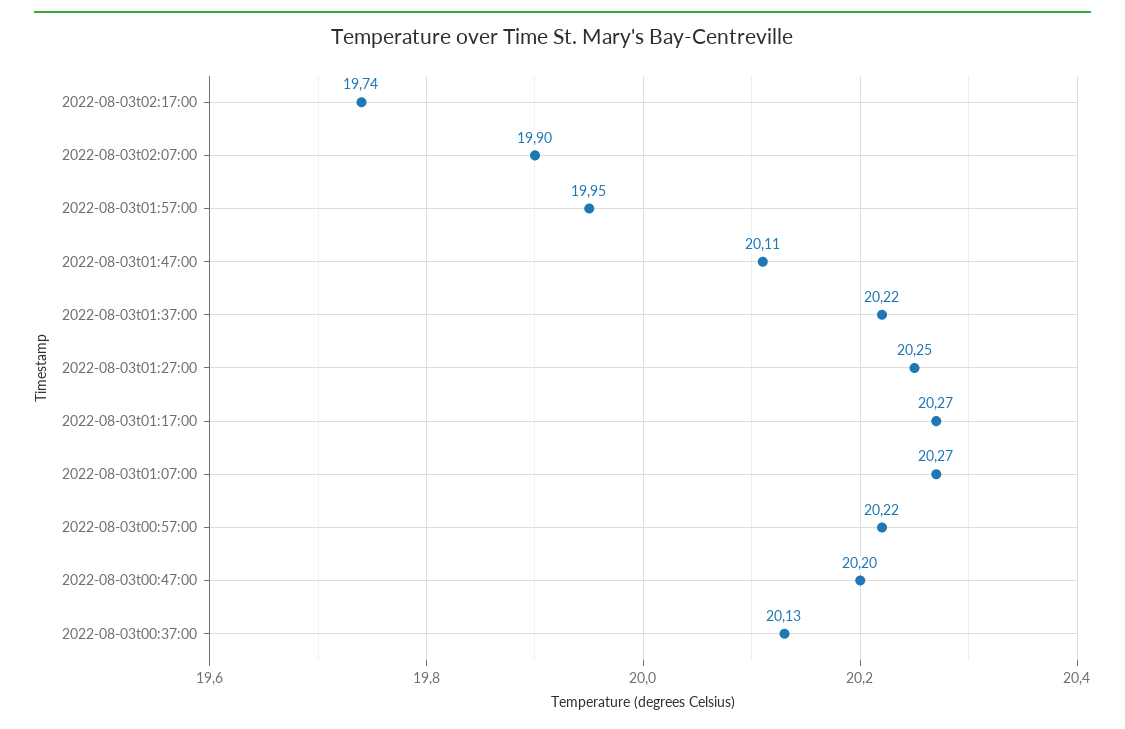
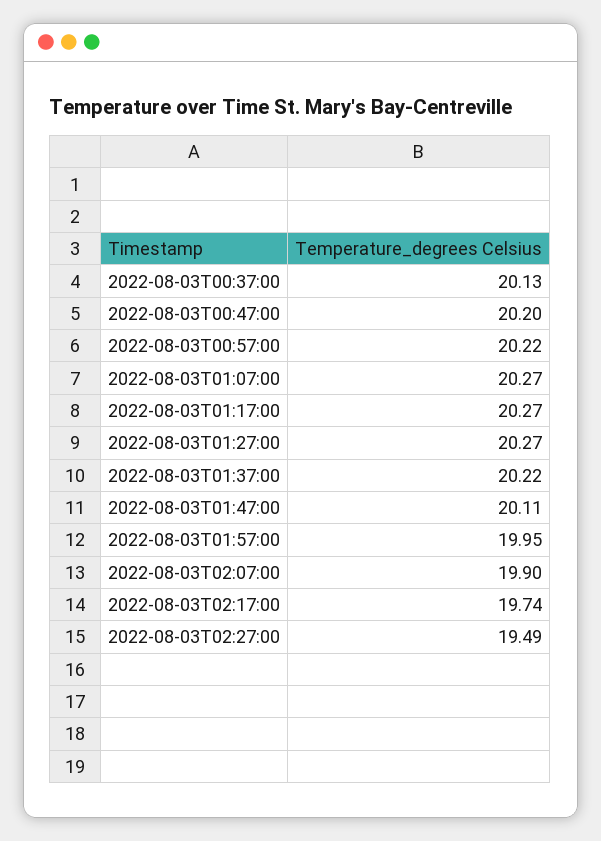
2022-08-03t01:27:00: 20.25 -> 20.27
2022-08-03T02:27:00: none -> 19.49

